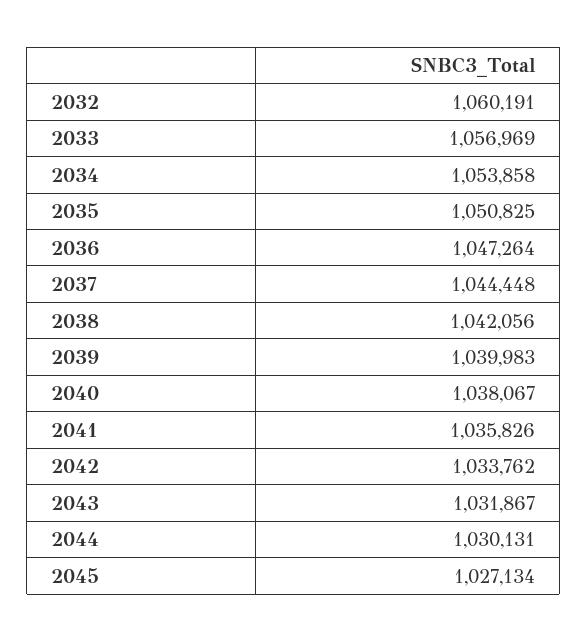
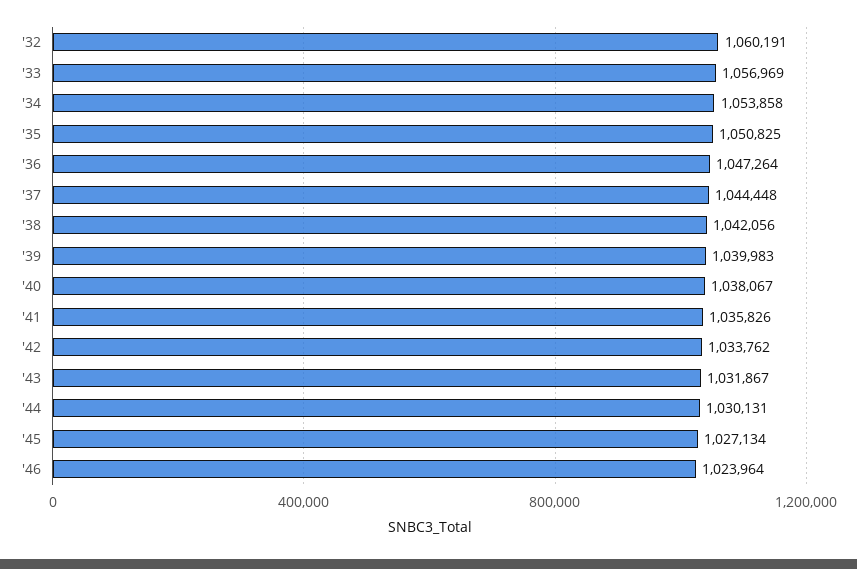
'46: none -> 1023964

